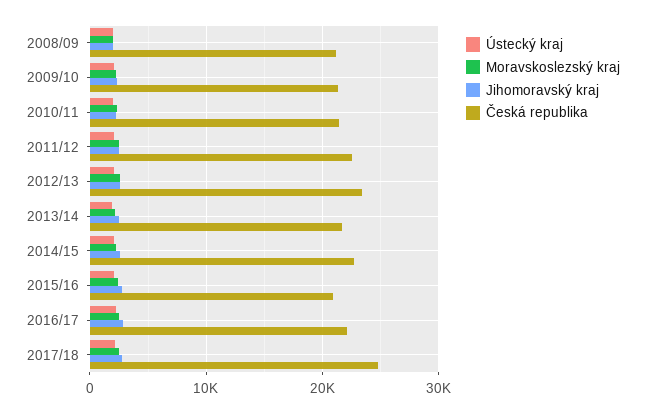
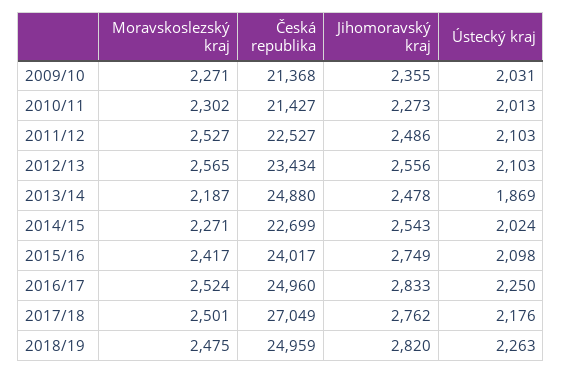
Ústecký kraj, 2008/09: 2000 -> none
Moravskoslezský kraj, 2008/09: 2000 -> none
Jihomoravský kraj, 2008/09: 2000 -> none
Česká republika, 2008/09: 21000 -> none
Česká republika, 2013/14: 22000 -> 24880
Česká republika, 2015/16: 21000 -> 24017
Česká republika, 2016/17: 22000 -> 24960
Česká republika, 2017/18: 25000 -> 27049
Moravskoslezský kraj, 2018/19: none -> 2475
Česká republika, 2018/19: none -> 24959
Jihomoravský kraj, 2018/19: none -> 2820
Ústecký kraj, 2018/19: none -> 2263

